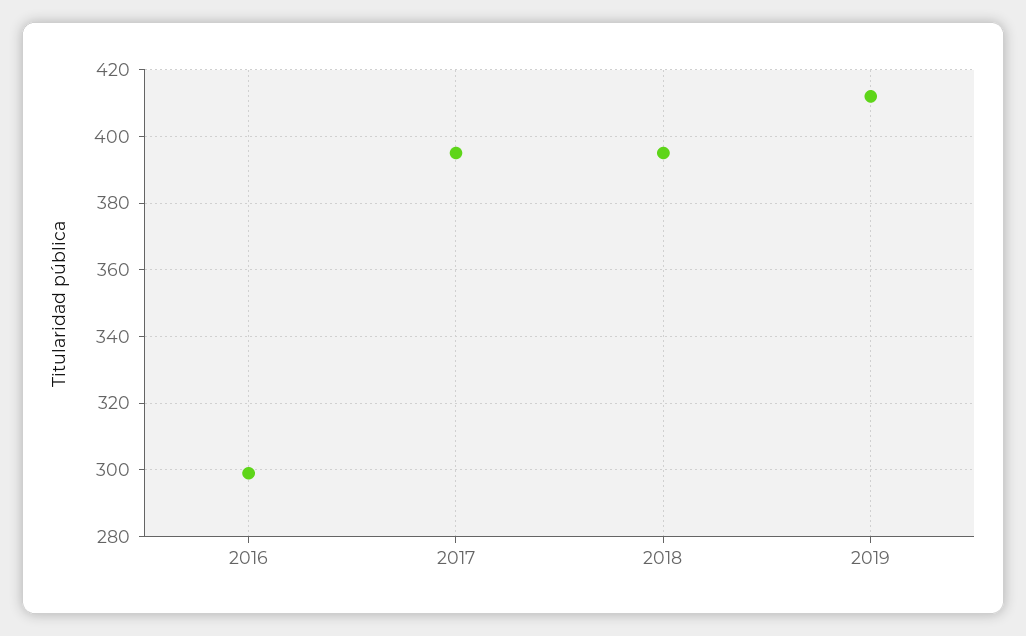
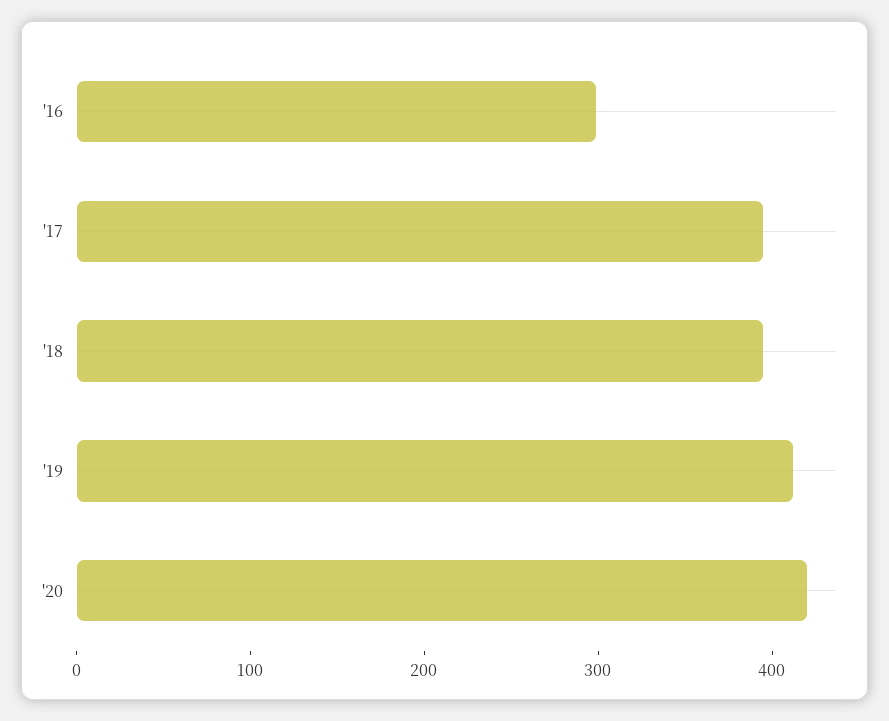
'20: none -> 420

